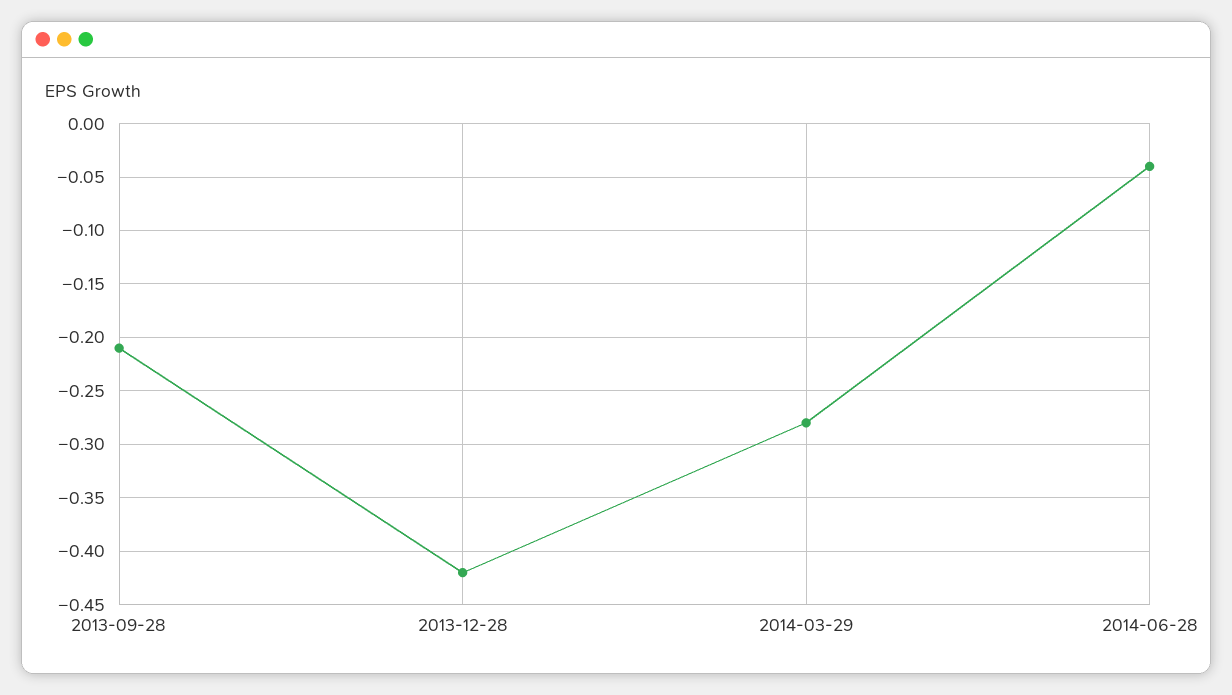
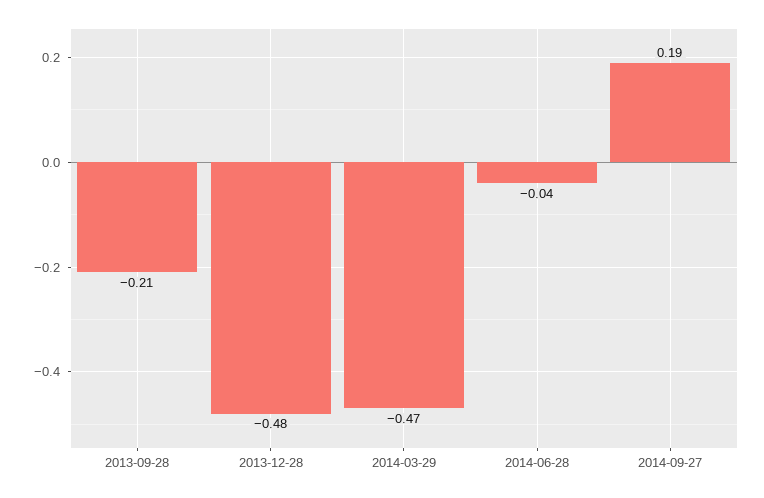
2013-12-28: -0.42 -> -0.48
2014-03-29: -0.28 -> -0.47
2014-09-27: none -> 0.19

